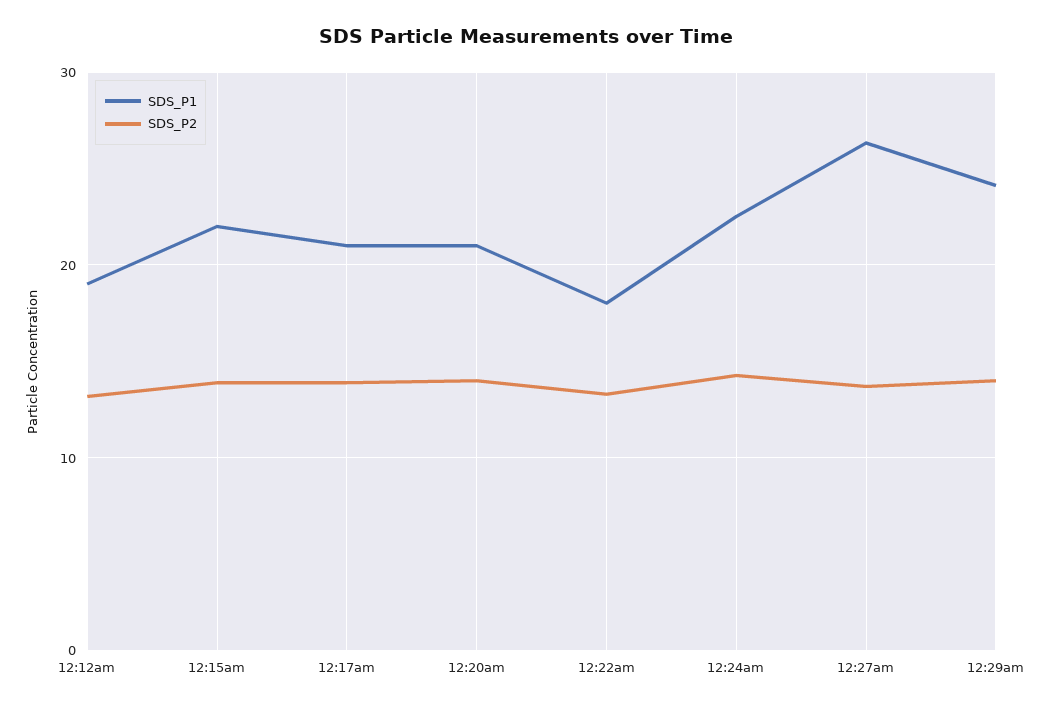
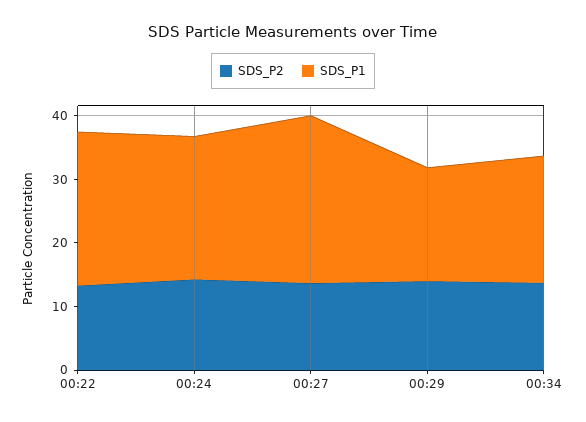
SDS_P1, 12:12am: 19 -> none
SDS_P2, 12:12am: 13 -> none
SDS_P1, 12:15am: 22 -> none
SDS_P2, 12:15am: 14 -> none
SDS_P1, 12:17am: 21 -> none
SDS_P2, 12:17am: 14 -> none
SDS_P1, 12:20am: 21 -> none
SDS_P2, 12:20am: 14 -> none
SDS_P1, 12:22am: 18 -> 24
SDS_P1, 12:29am: 24 -> 18
SDS_P2, 00:34: none -> 14
SDS_P1, 00:34: none -> 20

